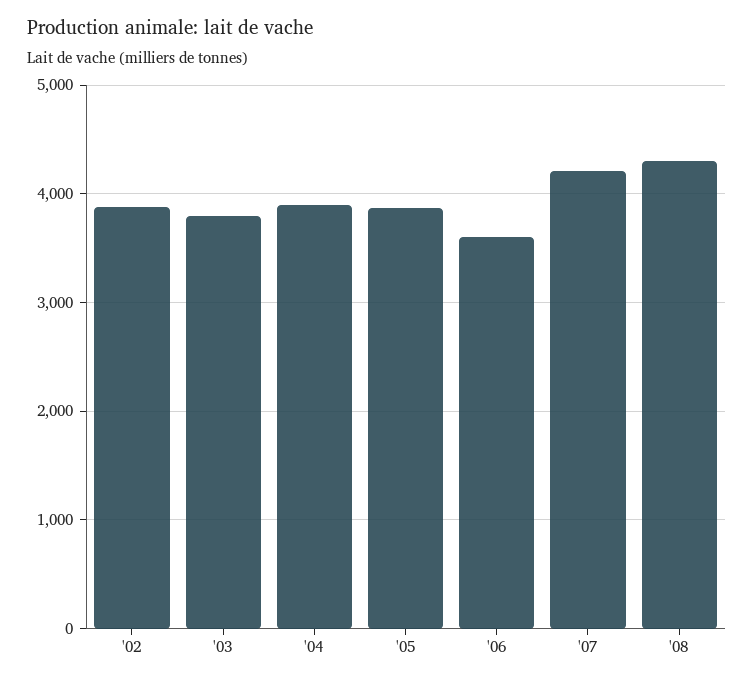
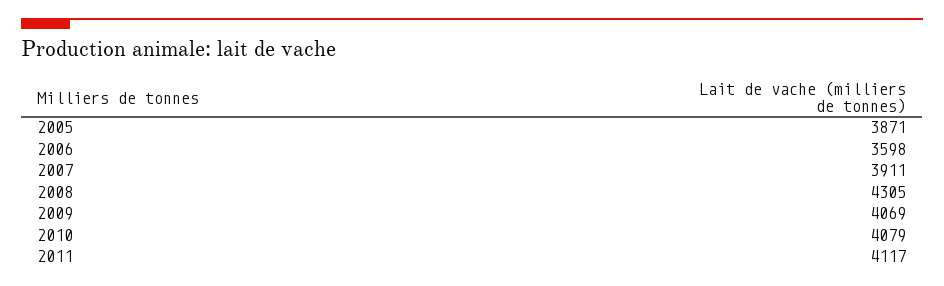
'02: 3900 -> none
'03: 3800 -> none
'04: 3900 -> none
'07: 4200 -> 3911
2009: none -> 4069
2010: none -> 4079
2011: none -> 4117

